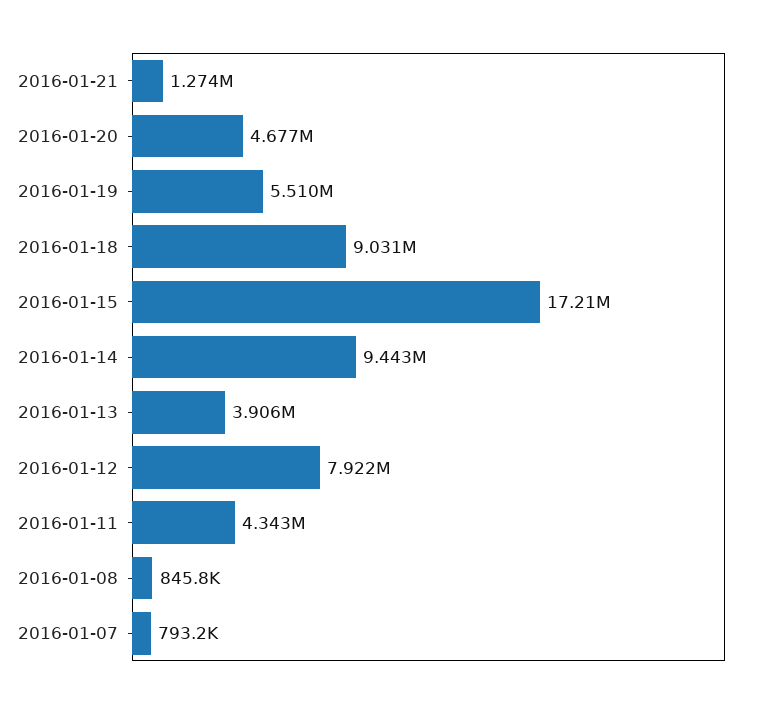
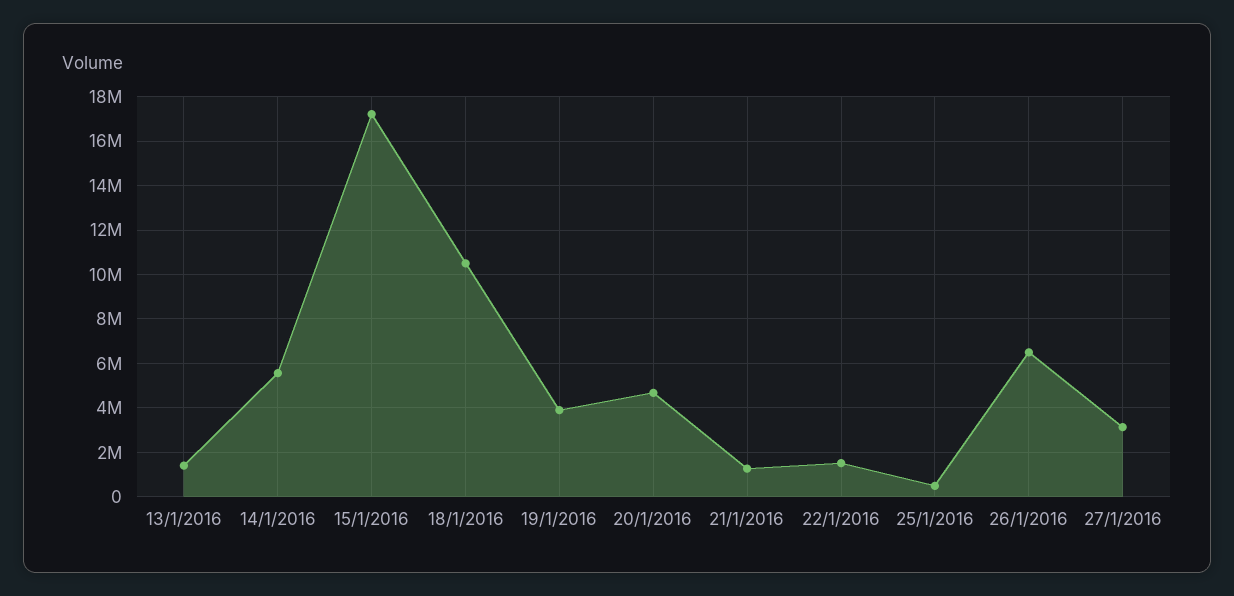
2016-01-19: 5510000 -> 4000000
2016-01-18: 9031000 -> 10500000
2016-01-14: 9443000 -> 5500000
2016-01-13: 3906000 -> 1500000
2016-01-12: 7922000 -> none
2016-01-11: 4343000 -> none
2016-01-08: 845800 -> none
2016-01-07: 793200 -> none
22/1/2016: none -> 1500000
25/1/2016: none -> 500000
26/1/2016: none -> 6500000
27/1/2016: none -> 3000000

